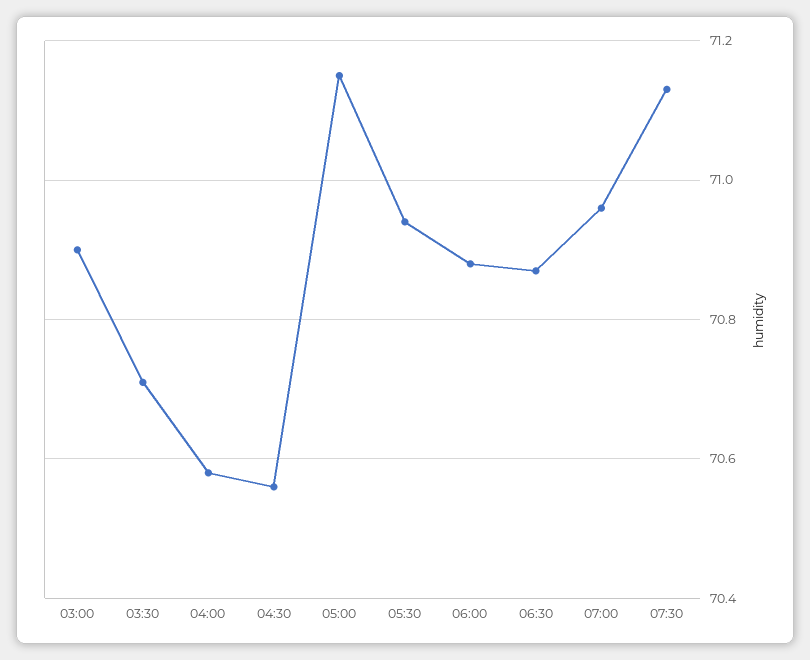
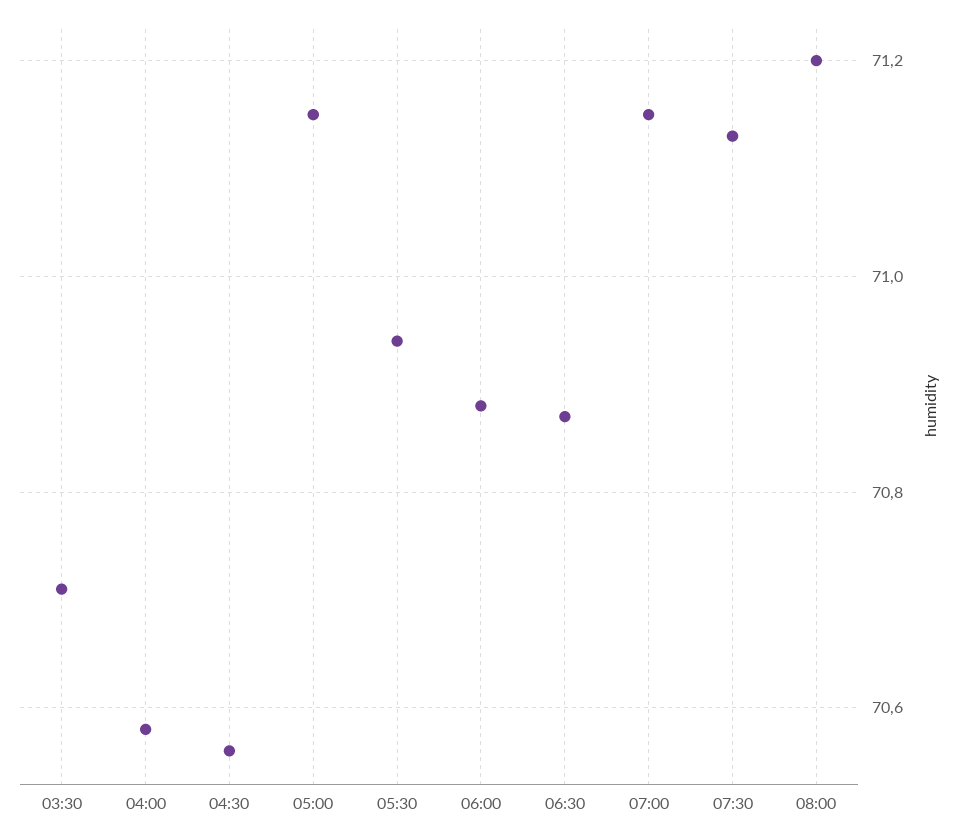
03:00: 70.9 -> none
07:00: 70.95 -> 71.15
08:00: none -> 71.2

